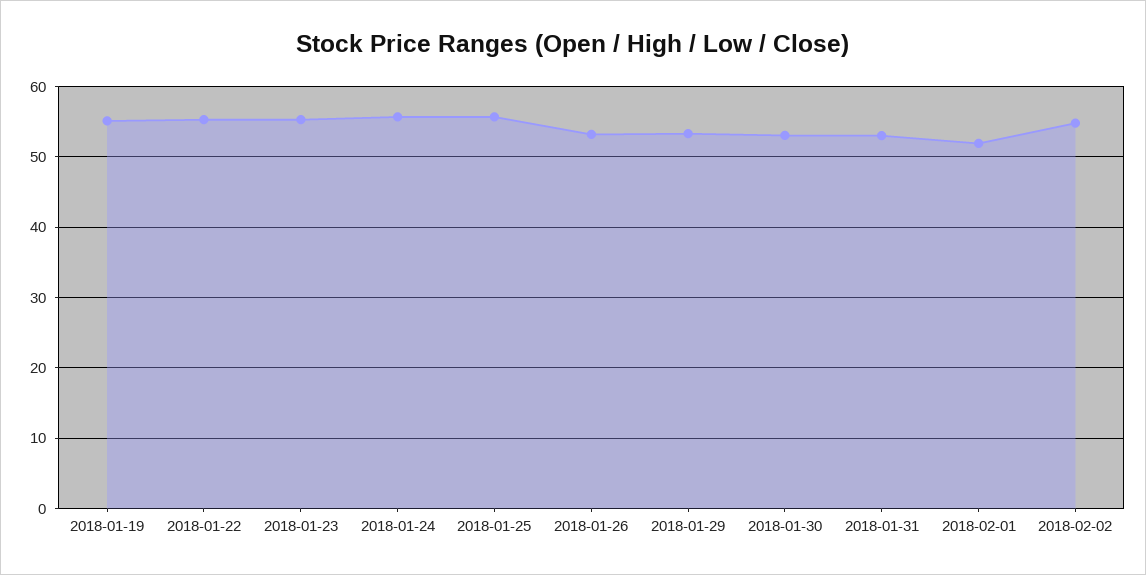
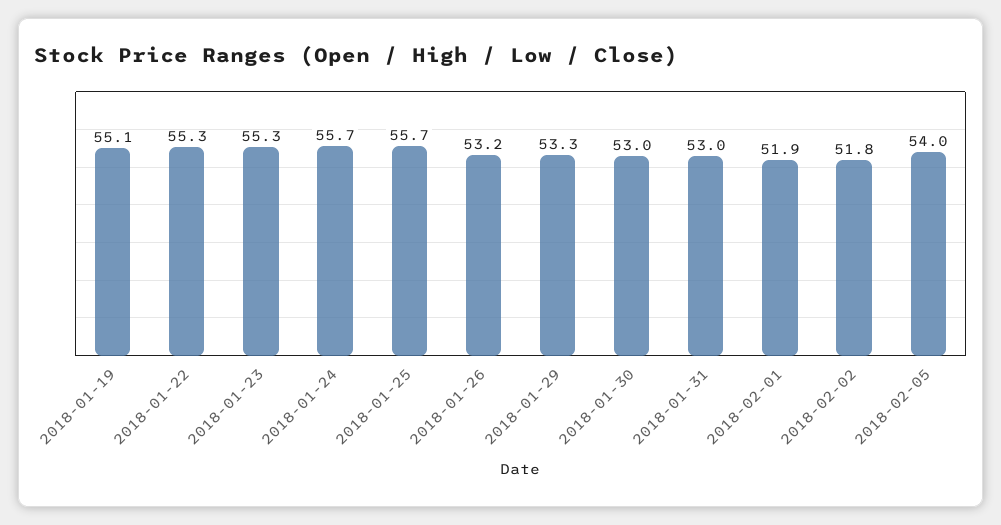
2018-02-02: 55 -> 51.8
2018-02-05: none -> 54

